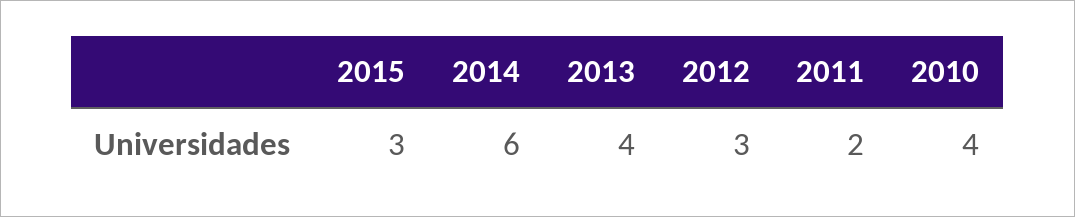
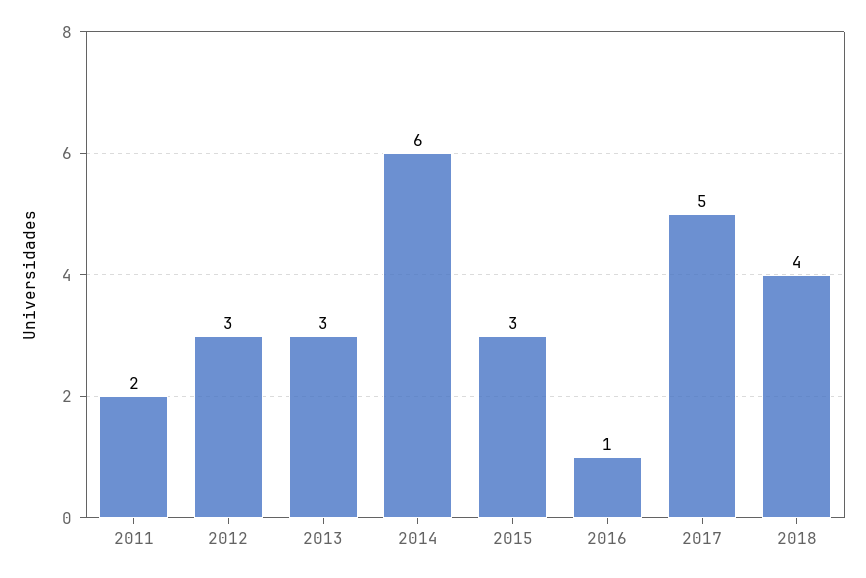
2013: 4 -> 3
2010: 4 -> none
2016: none -> 1
2017: none -> 5
2018: none -> 4

